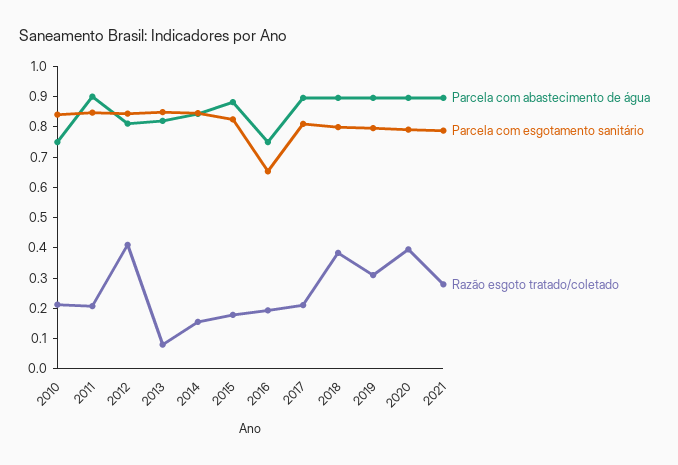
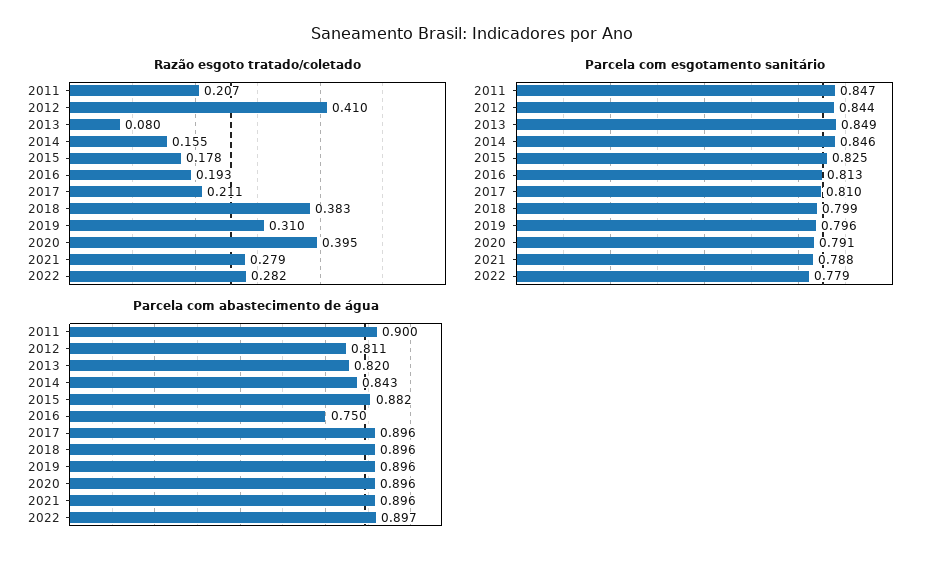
Parcela com abastecimento de água, 2010: 0.75 -> none
Parcela com esgotamento sanitário, 2010: 0.85 -> none
Razão esgoto tratado/coletado, 2010: 0.2 -> none
Parcela com esgotamento sanitário, 2016: 0.65 -> 0.813
Razão esgoto tratado/coletado, 2022: none -> 0.282
Parcela com esgotamento sanitário, 2022: none -> 0.779
Parcela com abastecimento de água, 2022: none -> 0.897

